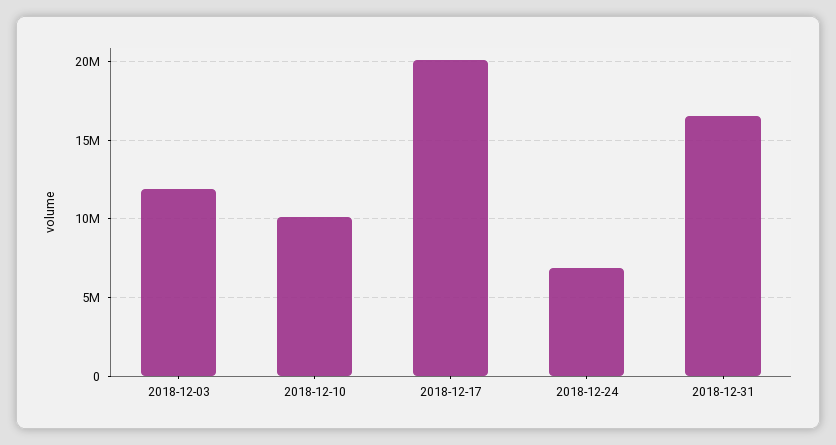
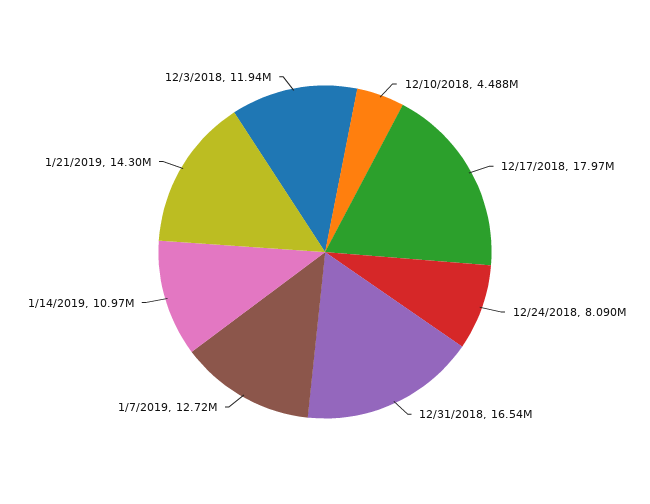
2018-12-10: 10000000 -> 4488000
2018-12-17: 20000000 -> 17970000
2018-12-24: 7000000 -> 8090000
1/7/2019: none -> 12720000
1/14/2019: none -> 10970000
1/21/2019: none -> 14300000

